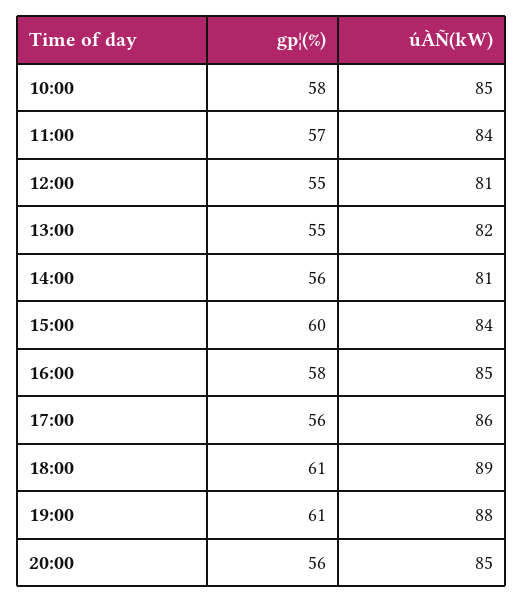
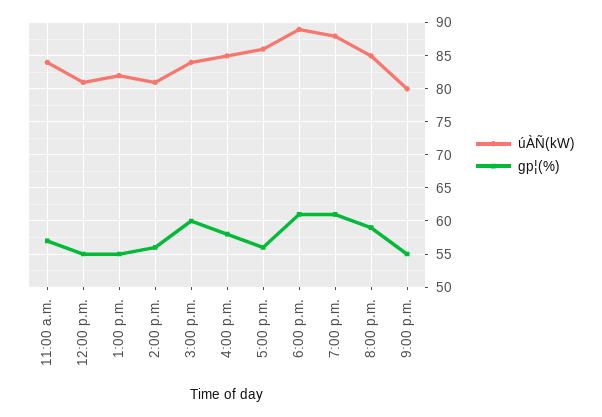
gp¦(%), 10:00: 58 -> none
úÀÑ(kW), 10:00: 85 -> none
gp¦(%), 20:00: 56 -> 59
úÀÑ(kW), 9:00 p.m.: none -> 80
gp¦(%), 9:00 p.m.: none -> 55

